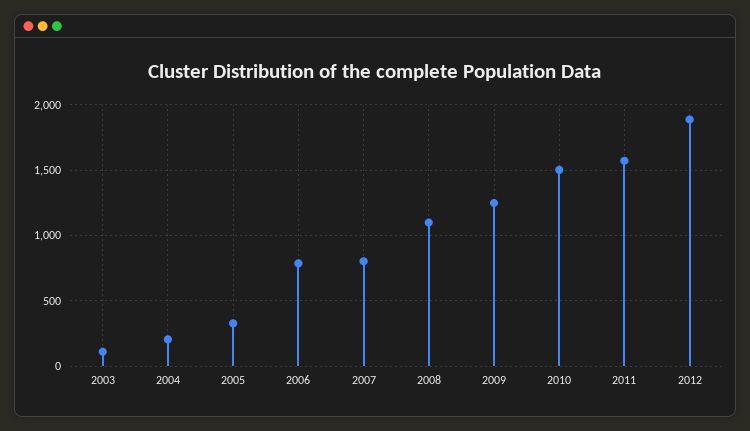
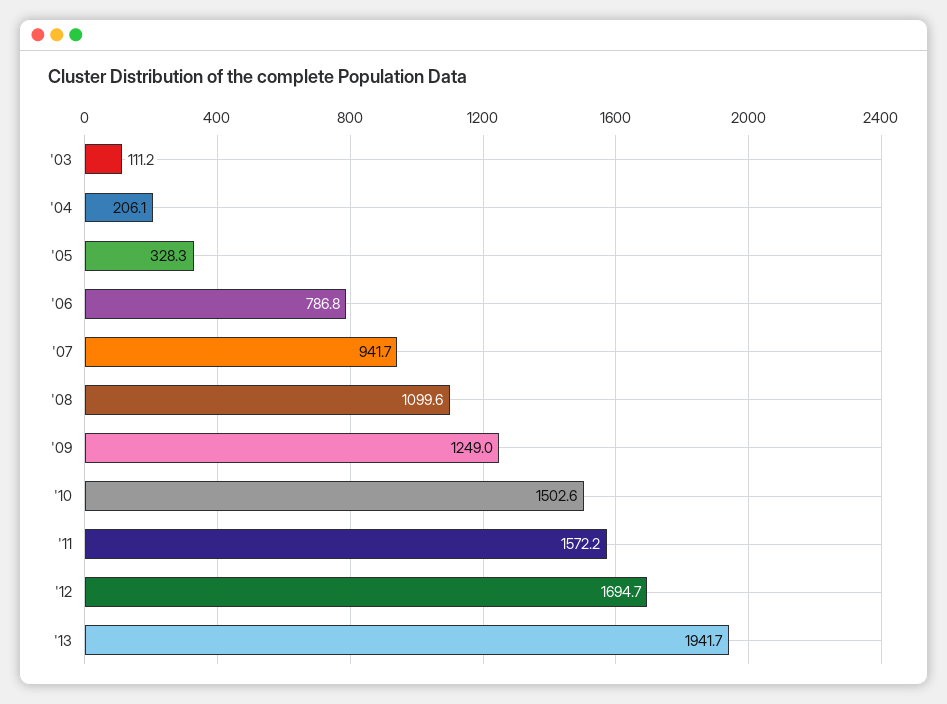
2007: 800 -> 941.7
2012: 1900 -> 1694.7
'13: none -> 1941.7

